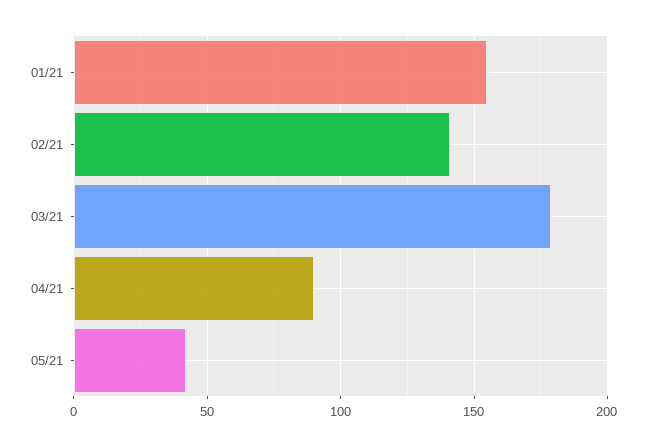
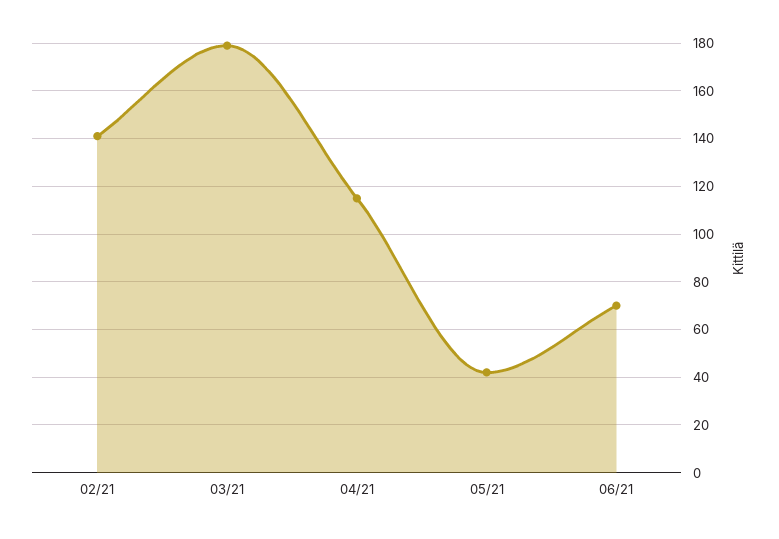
01/21: 155 -> none
04/21: 90 -> 115
06/21: none -> 70

